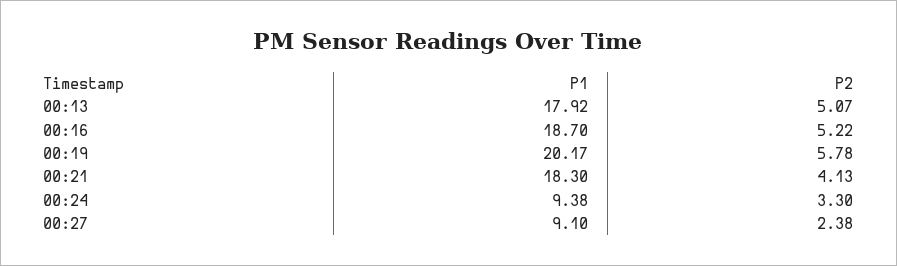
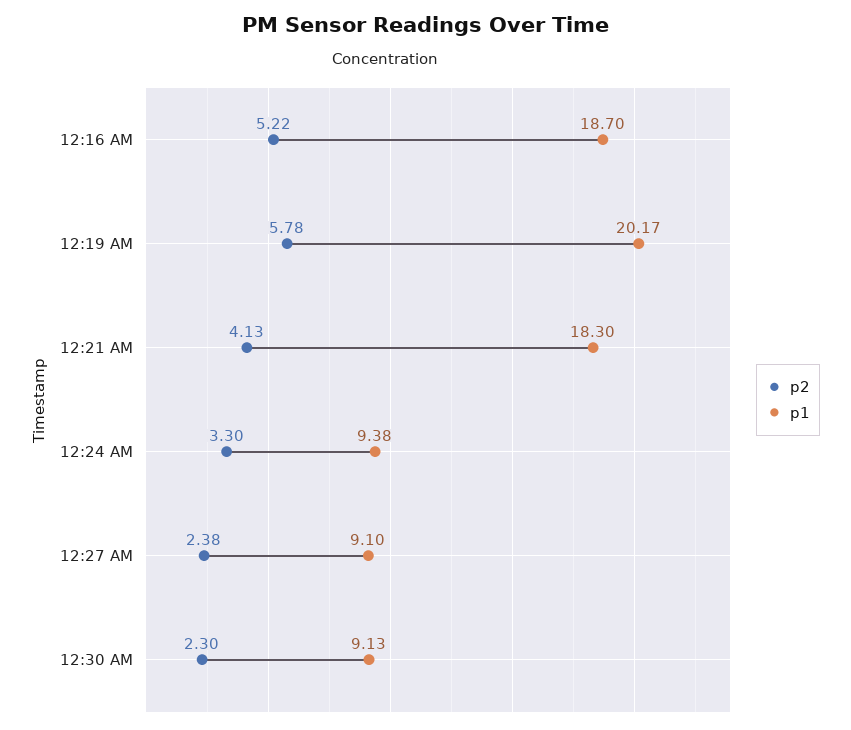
P1, 00:13: 17.92 -> none
P2, 00:13: 5.07 -> none
P2, 12:30 AM: none -> 2.3
P1, 12:30 AM: none -> 9.13

